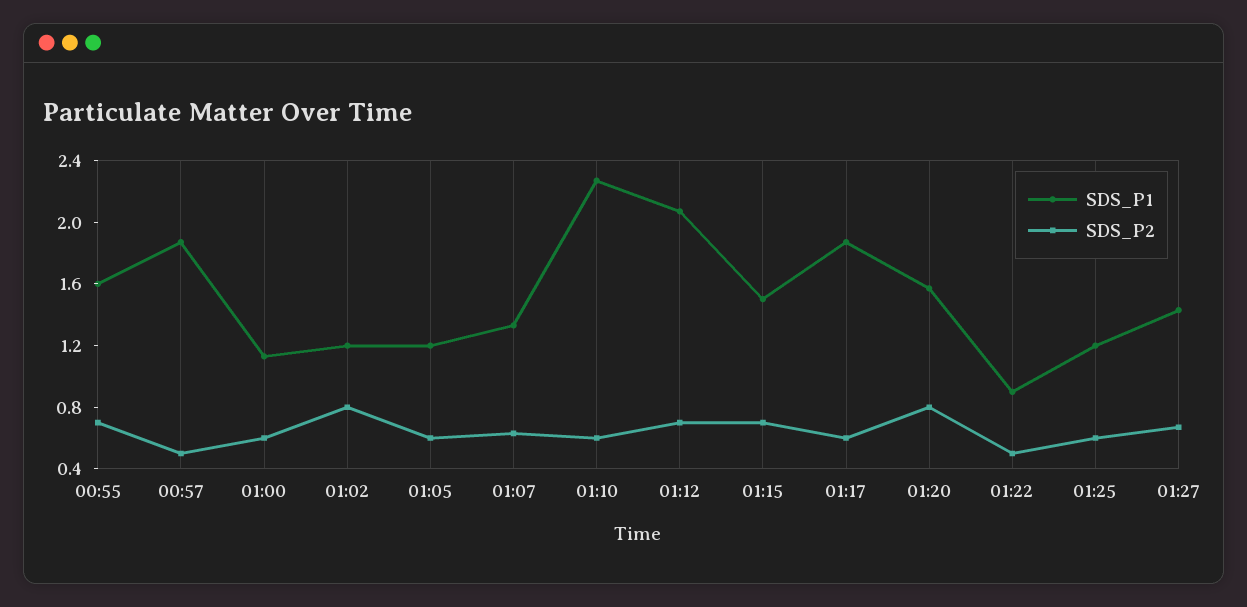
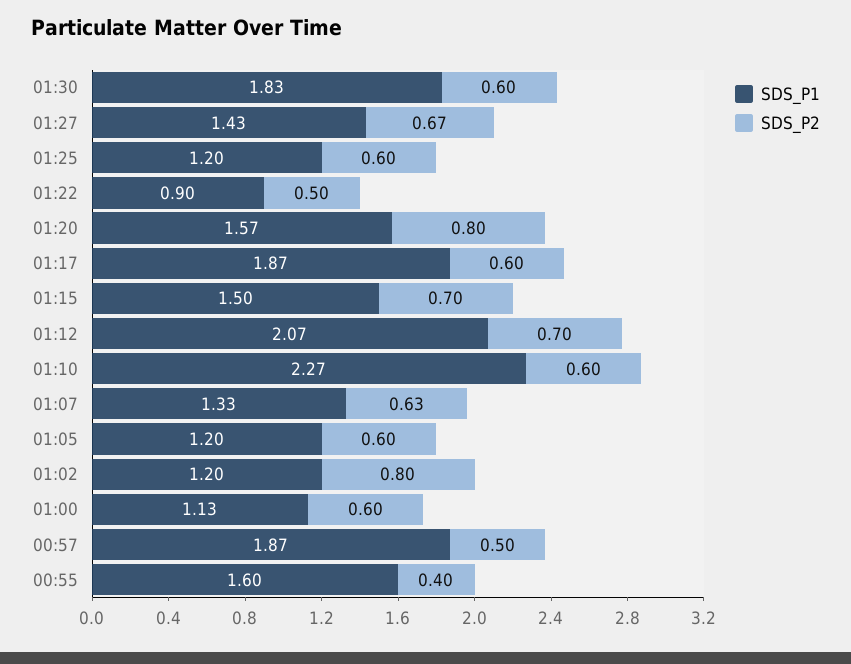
SDS_P2, 00:55: 0.7 -> 0.4
SDS_P1, 01:30: none -> 1.83
SDS_P2, 01:30: none -> 0.6

